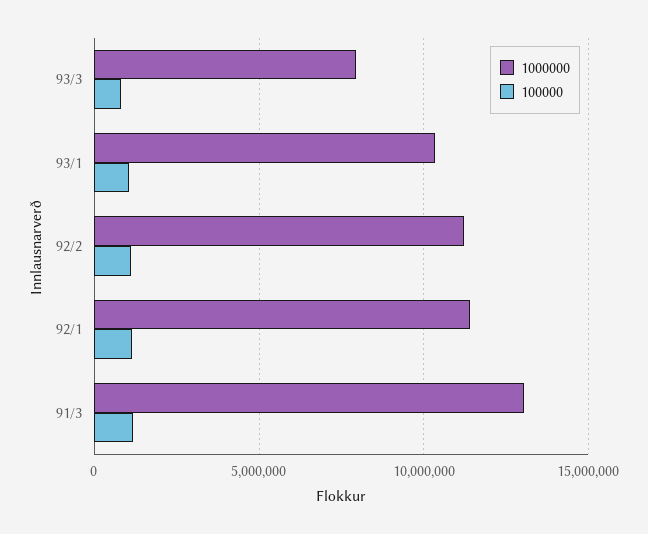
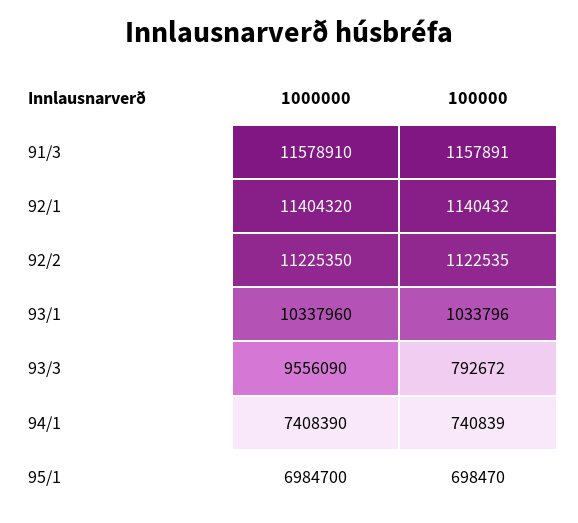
1000000, 93/3: 8000000 -> 9556090
1000000, 91/3: 13000000 -> 11578910
1000000, 94/1: none -> 7408390
100000, 94/1: none -> 740839
1000000, 95/1: none -> 6984700
100000, 95/1: none -> 698470

